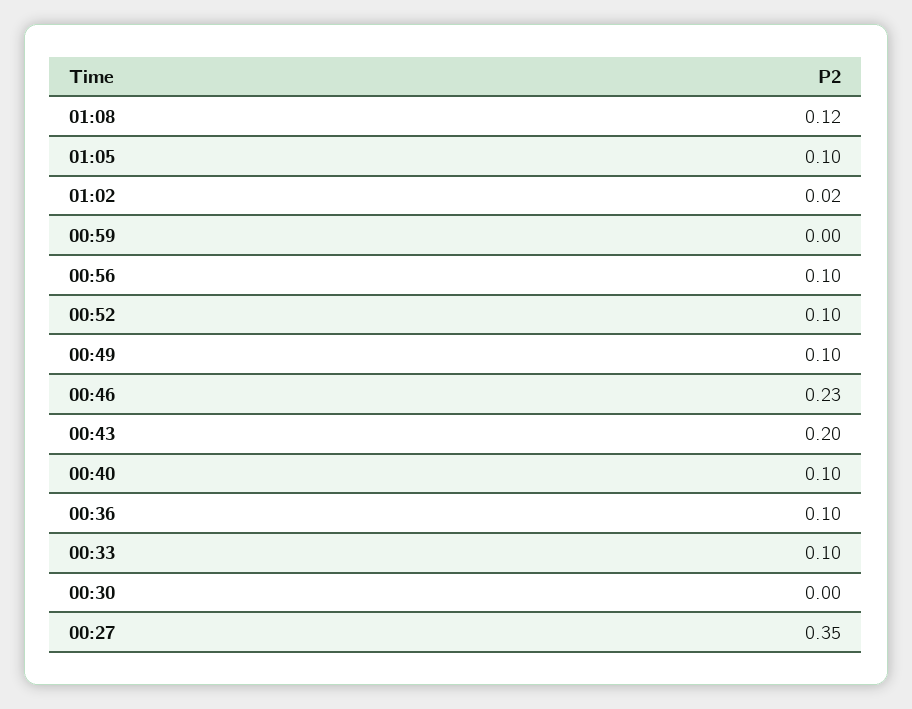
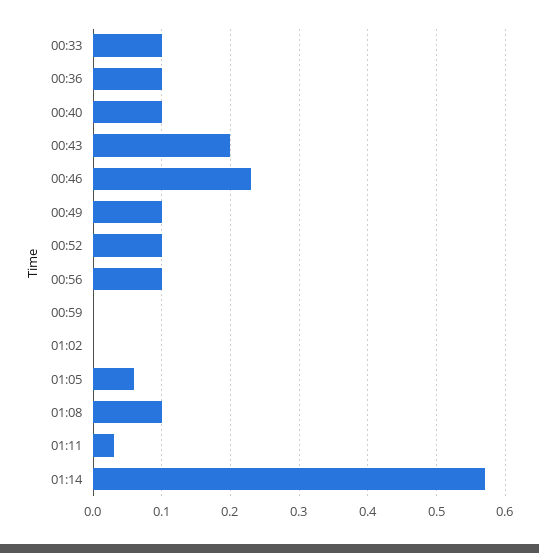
01:08: 0.12 -> 0.1
01:05: 0.1 -> 0.06
01:02: 0.02 -> 0
00:30: 0 -> none
00:27: 0.35 -> none
01:11: none -> 0.03
01:14: none -> 0.57

